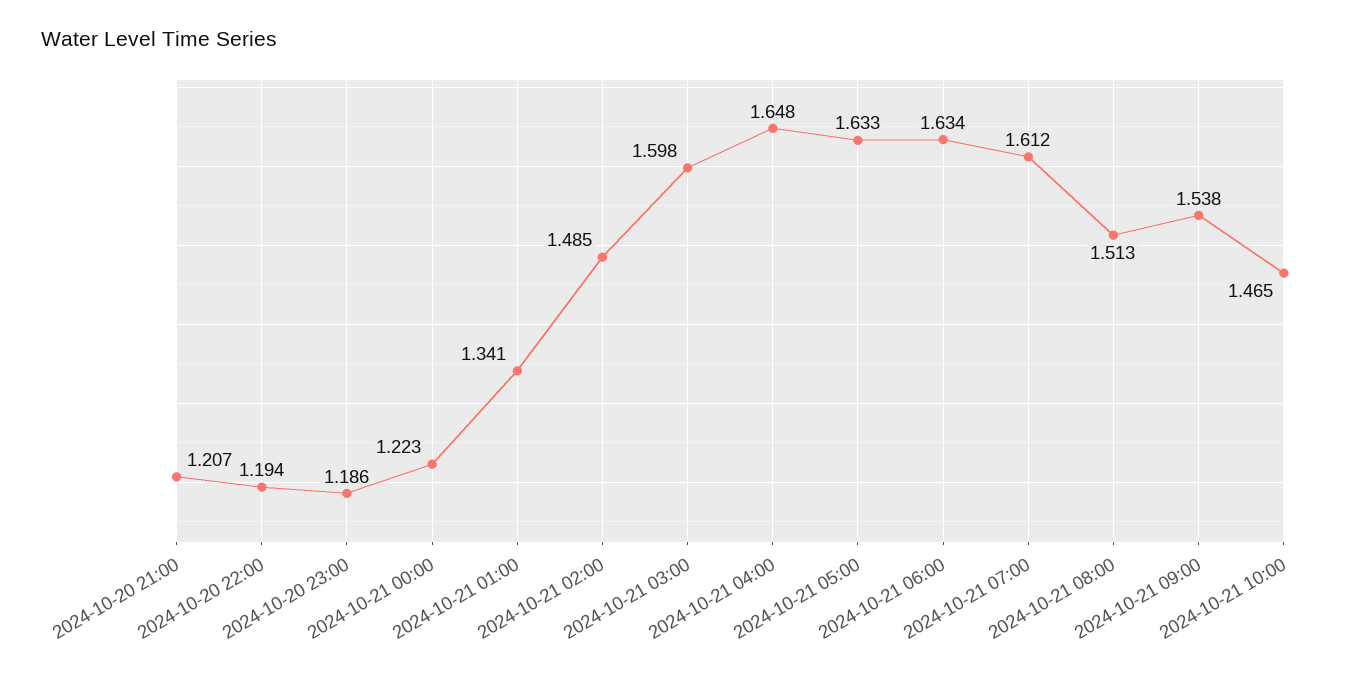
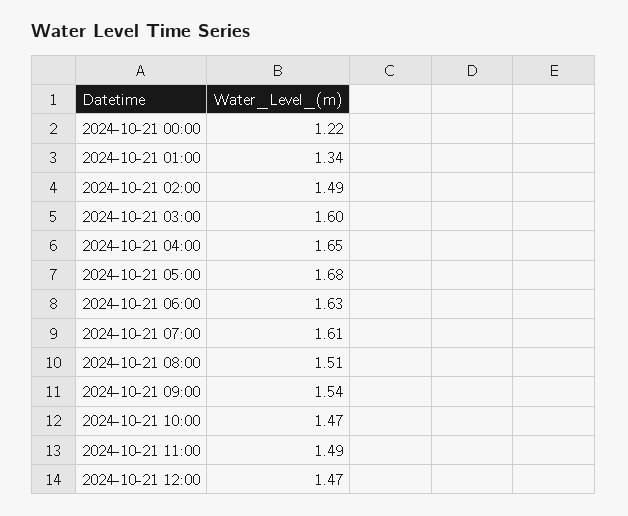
2024-10-20 21:00: 1.207 -> none
2024-10-20 22:00: 1.194 -> none
2024-10-20 23:00: 1.186 -> none
2024-10-21 05:00: 1.633 -> 1.68
2024-10-21 11:00: none -> 1.49
2024-10-21 12:00: none -> 1.47

